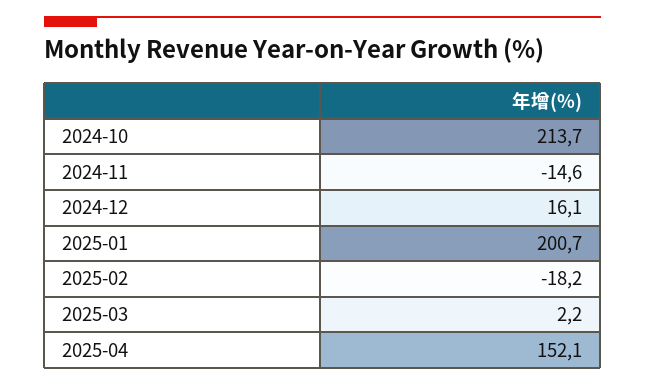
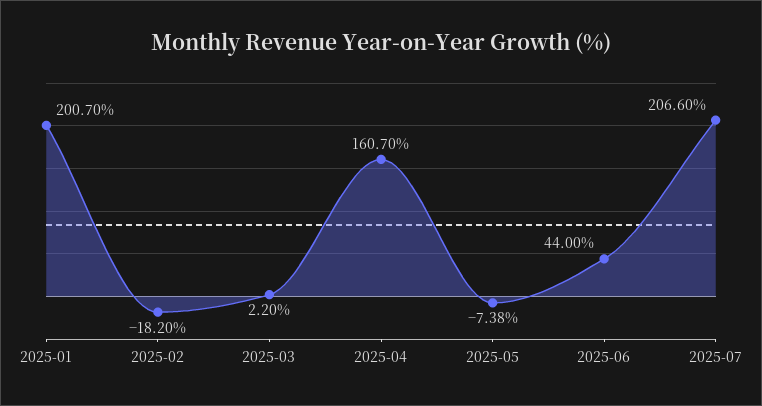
2024-10: 213.7 -> none
2024-11: -14.6 -> none
2024-12: 16.1 -> none
2025-04: 152.1 -> 160.7
2025-05: none -> -7.38
2025-06: none -> 44
2025-07: none -> 206.6

